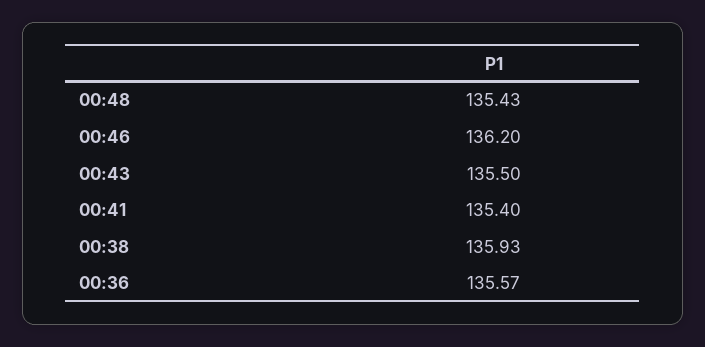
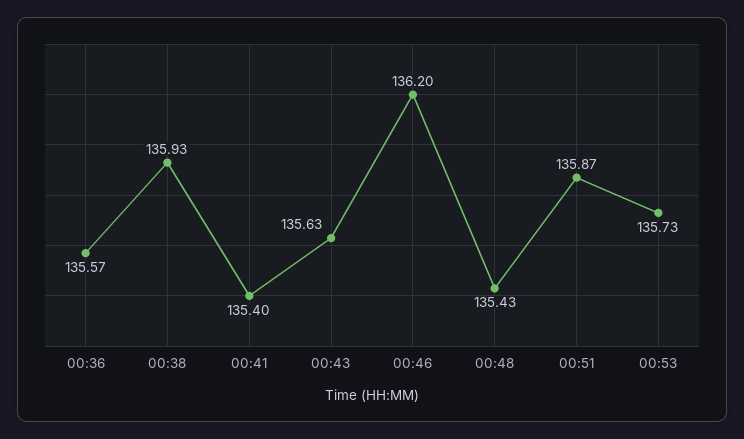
00:43: 135.5 -> 135.63
00:51: none -> 135.87
00:53: none -> 135.73

